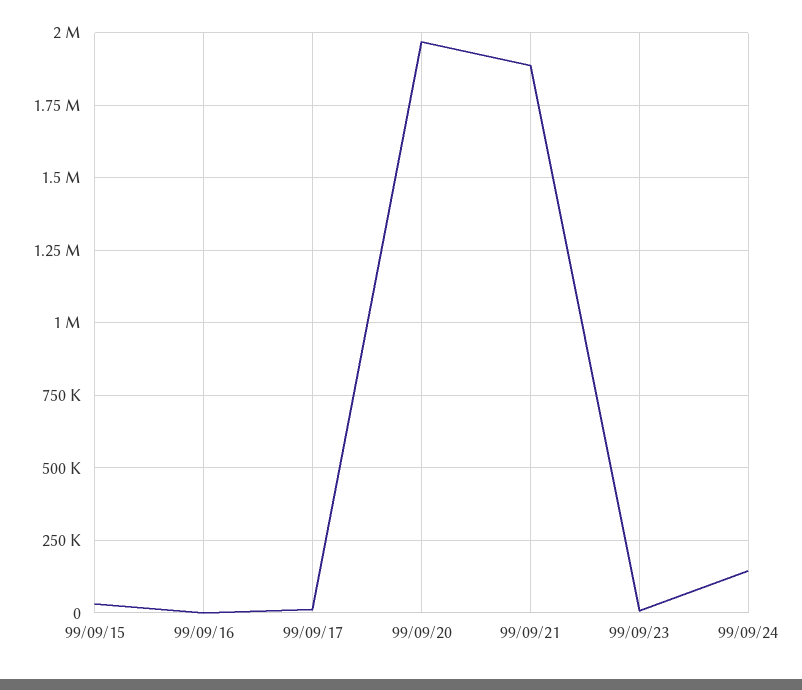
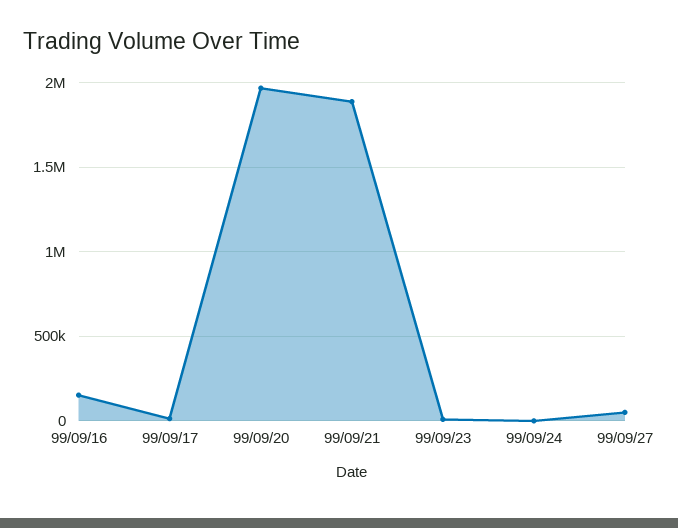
99/09/15: 25000 -> none
99/09/16: 0 -> 150000
99/09/24: 150000 -> 0
99/09/27: none -> 50000

